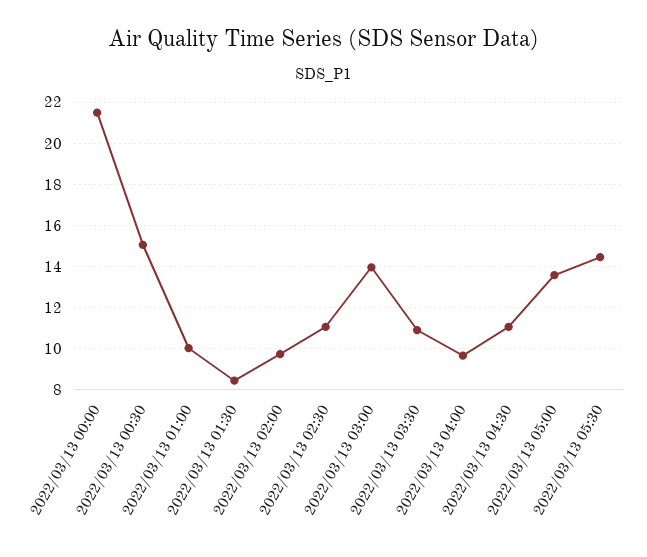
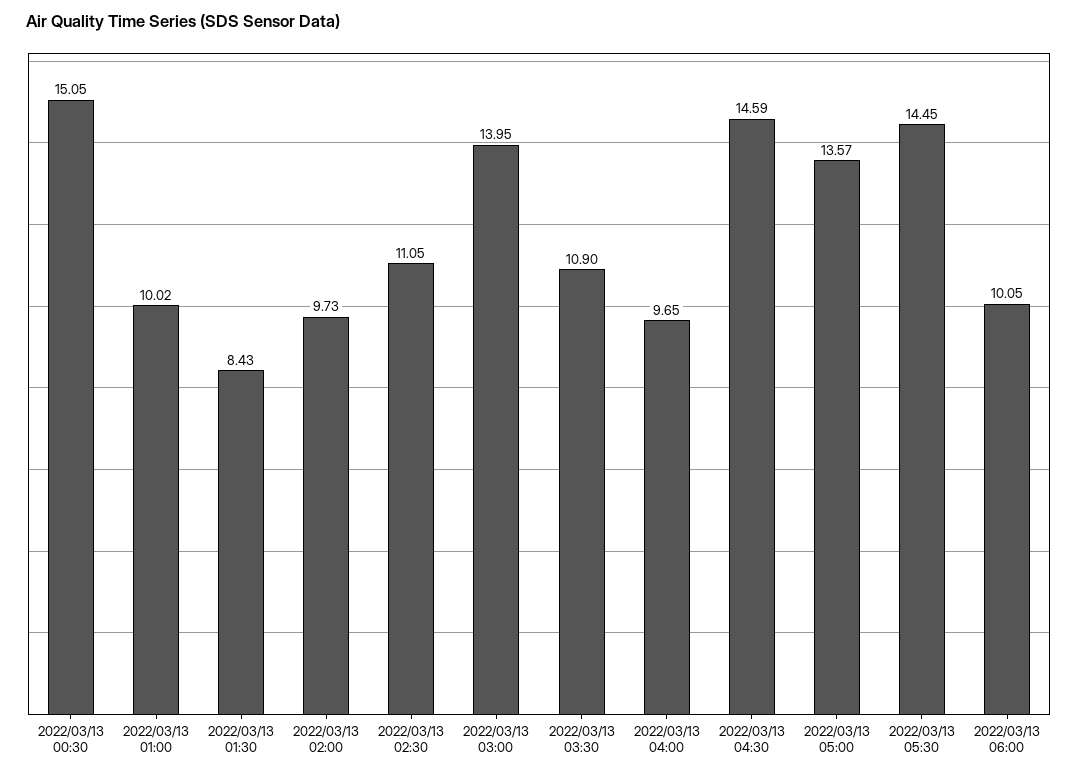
2022/03/13 00:00: 21.5 -> none
2022/03/13 04:30: 11 -> 14.59
2022/03/13 06:00: none -> 10.05

